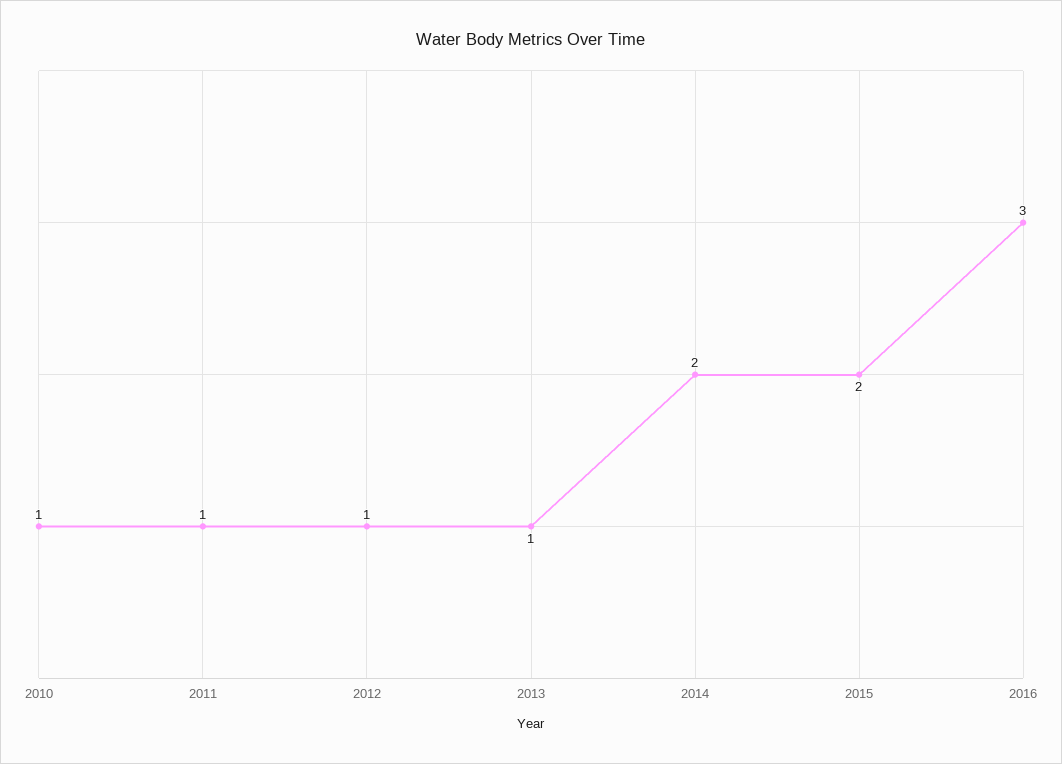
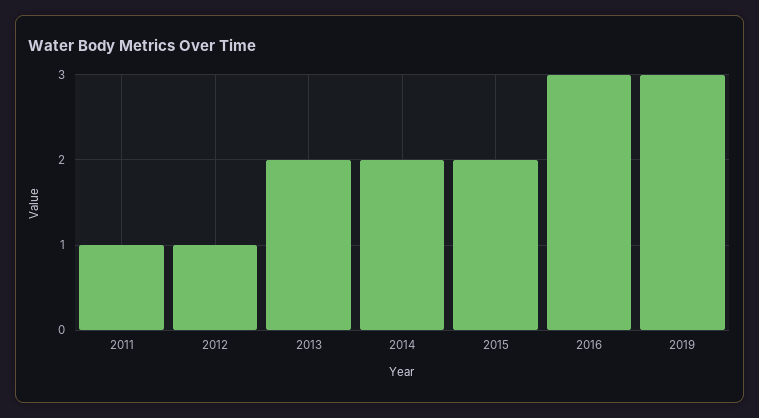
2010: 1 -> none
2013: 1 -> 2
2019: none -> 3

